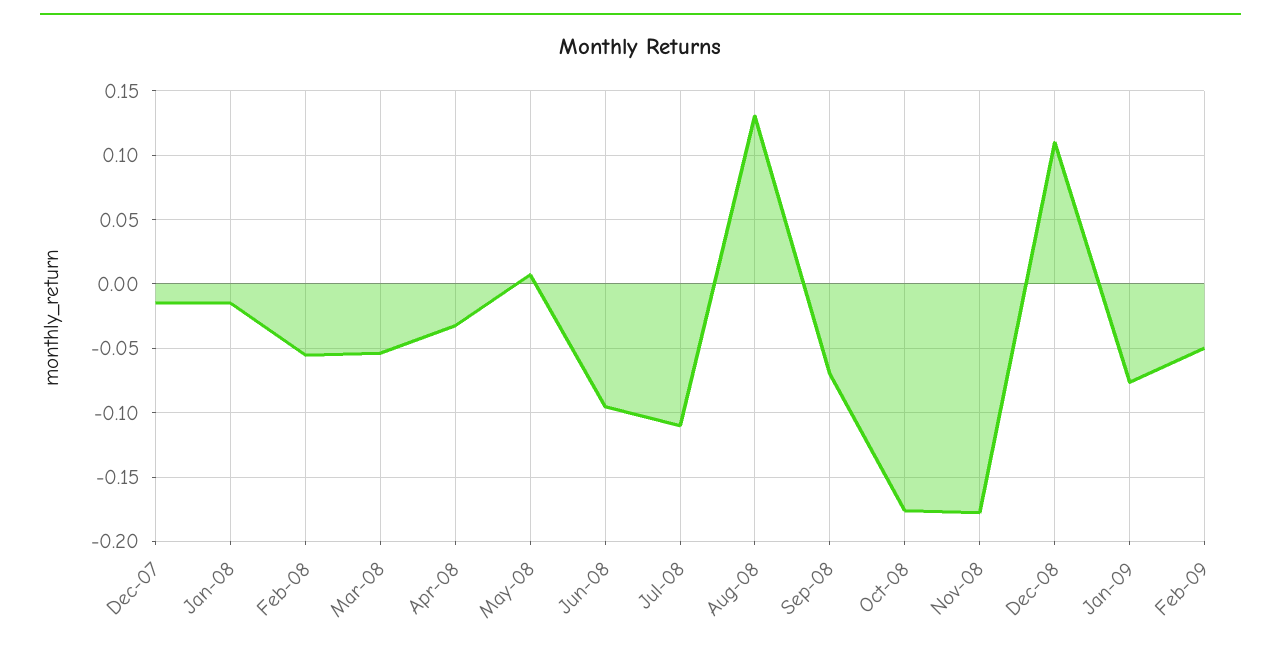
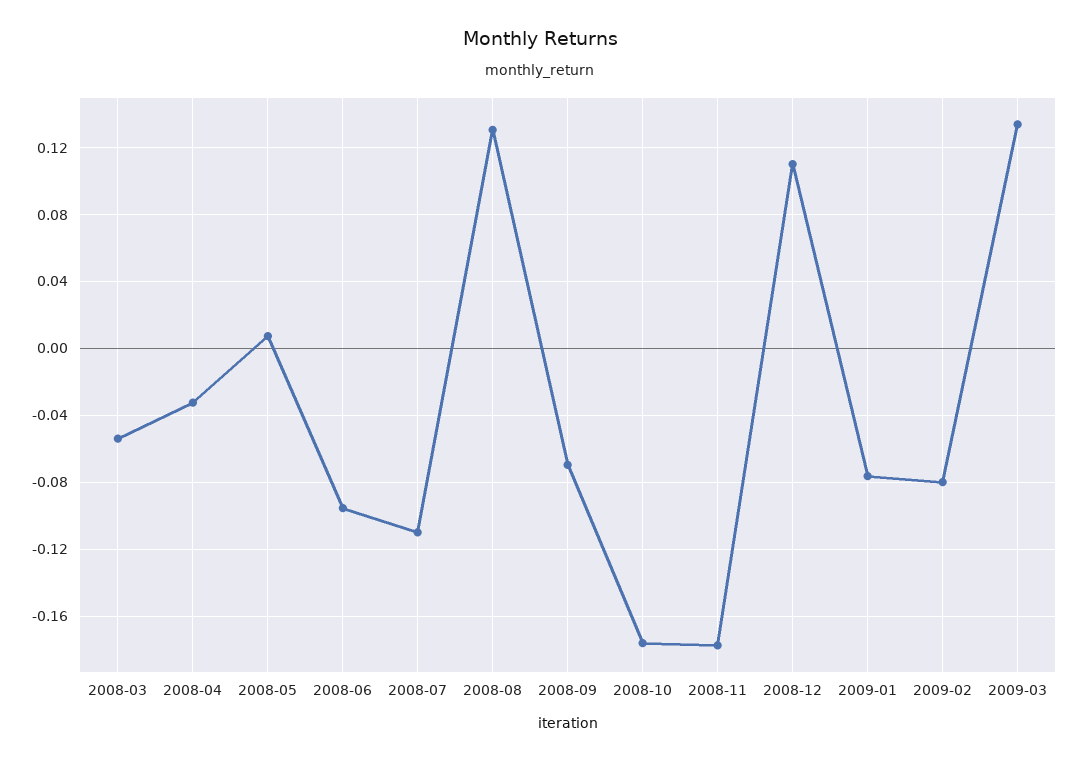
Dec-07: -0.015 -> none
Jan-08: -0.015 -> none
Feb-08: -0.055 -> none
Feb-09: -0.05 -> -0.08
2009-03: none -> 0.135

